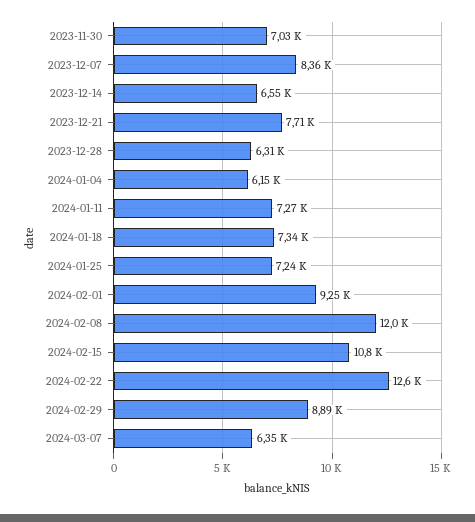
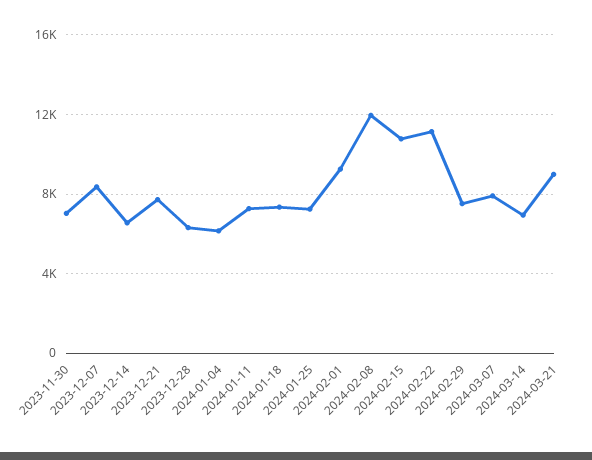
2024-02-22: 12600 -> 11000
2024-02-29: 8890 -> 7500
2024-03-07: 6350 -> 8000
2024-03-14: none -> 7000
2024-03-21: none -> 9000

